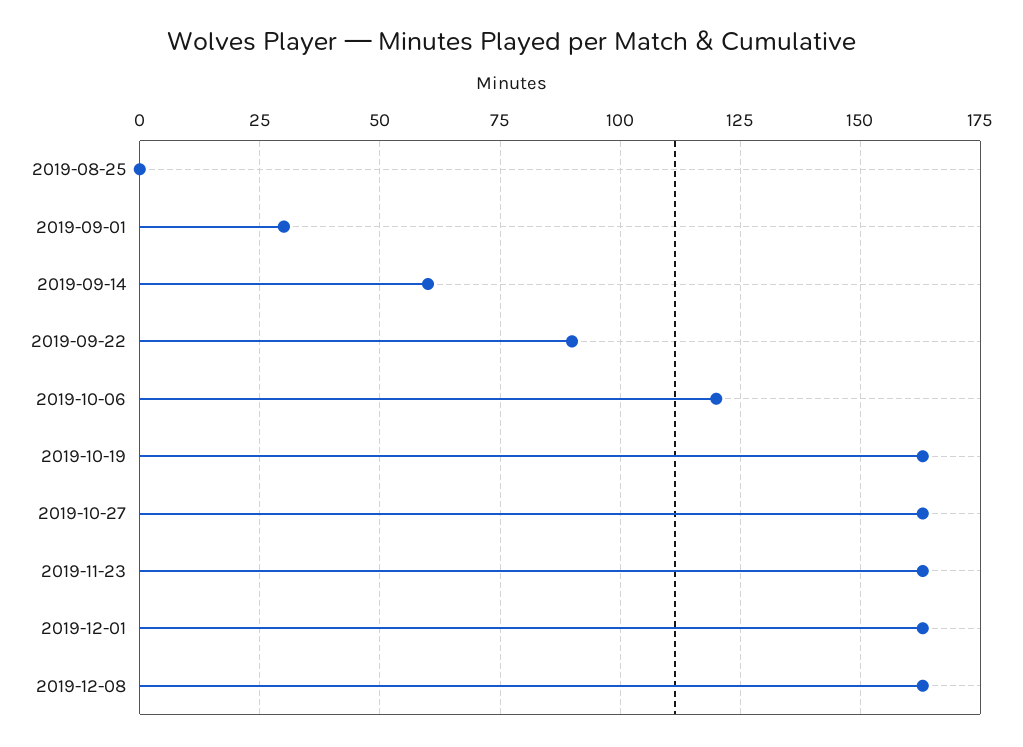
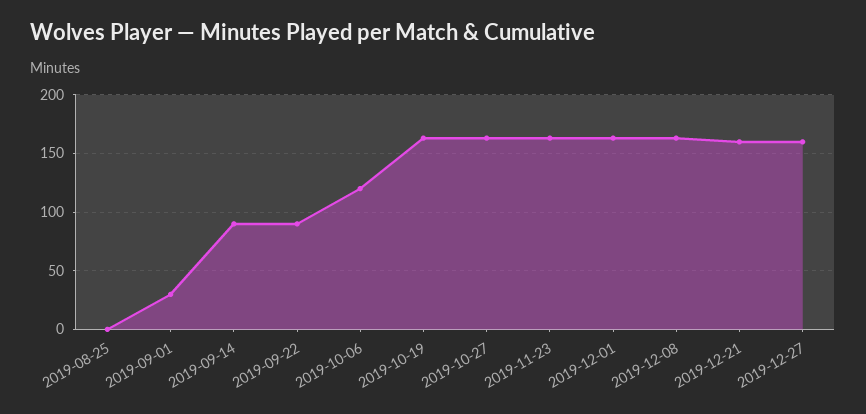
2019-09-14: 60 -> 90
2019-12-21: none -> 160
2019-12-27: none -> 160

